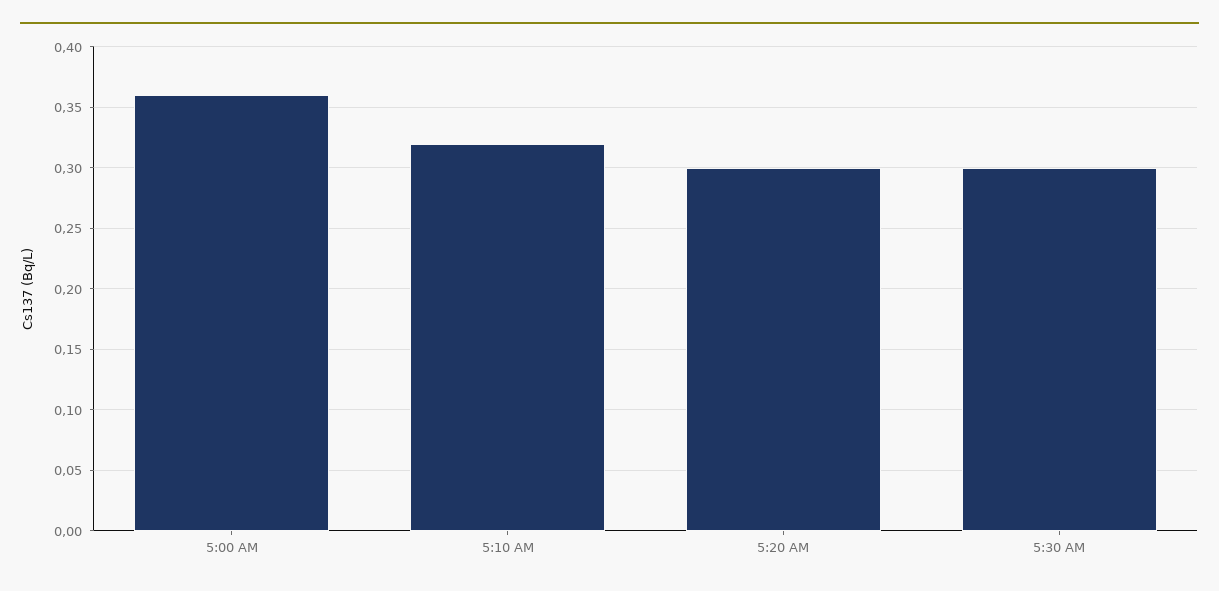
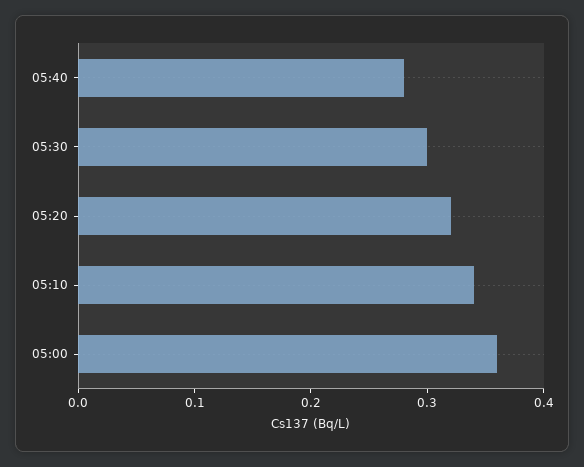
5:10 AM: 0.32 -> 0.34
5:20 AM: 0.3 -> 0.32
05:40: none -> 0.28

